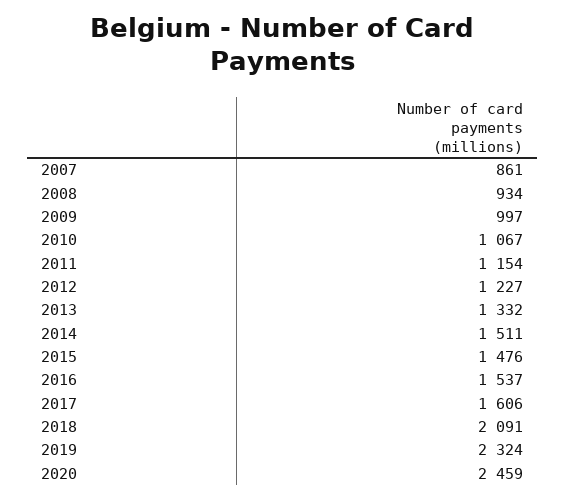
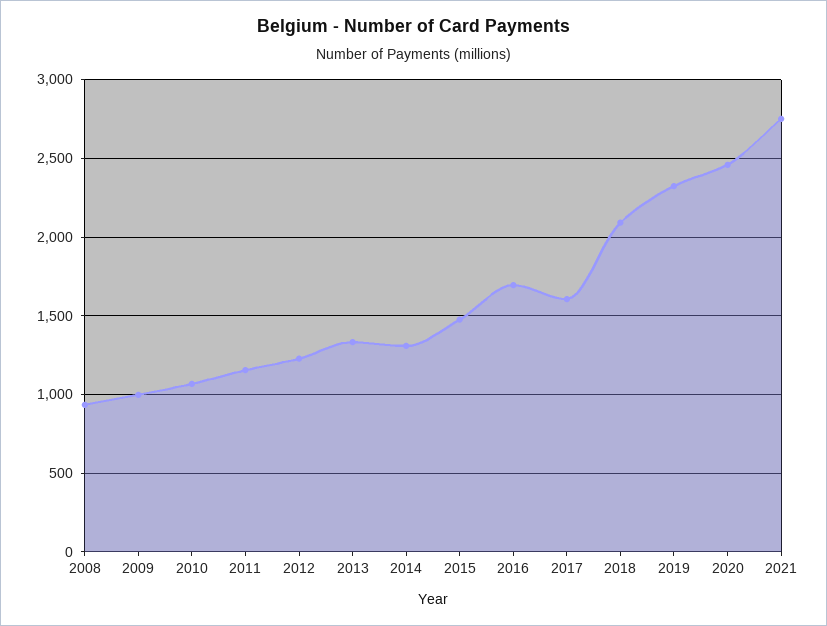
2007: 861 -> none
2014: 1511 -> 1300
2016: 1537 -> 1700
2021: none -> 2750

